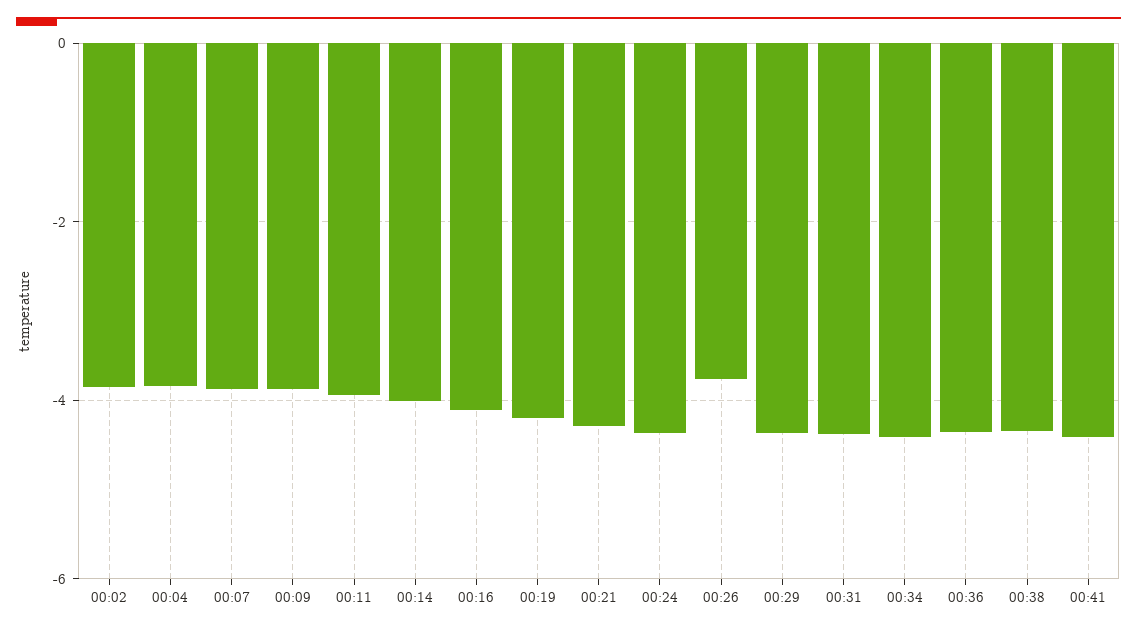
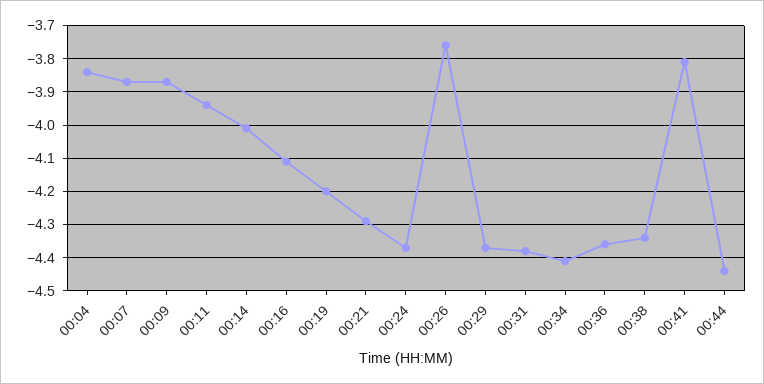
00:02: -3.8 -> none
00:41: -4.4 -> -3.8
00:44: none -> -4.45

